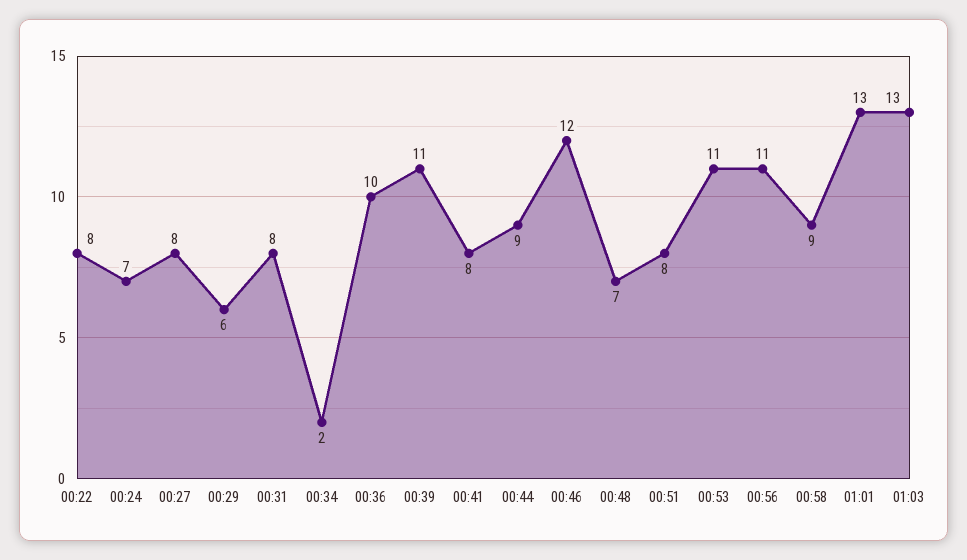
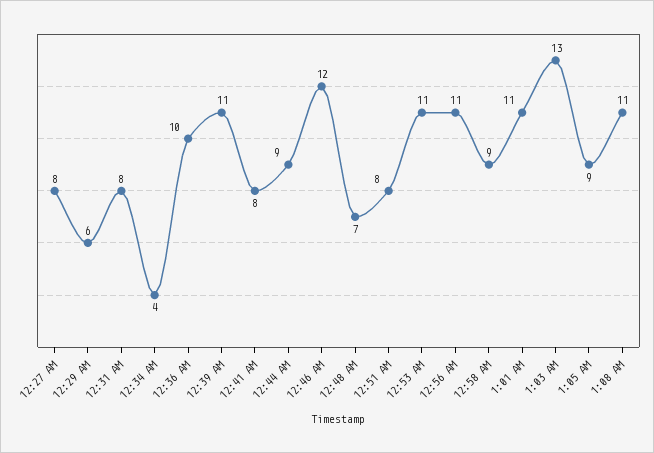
00:22: 8 -> none
00:24: 7 -> none
00:34: 2 -> 4
01:01: 13 -> 11
1:05 AM: none -> 9
1:08 AM: none -> 11

